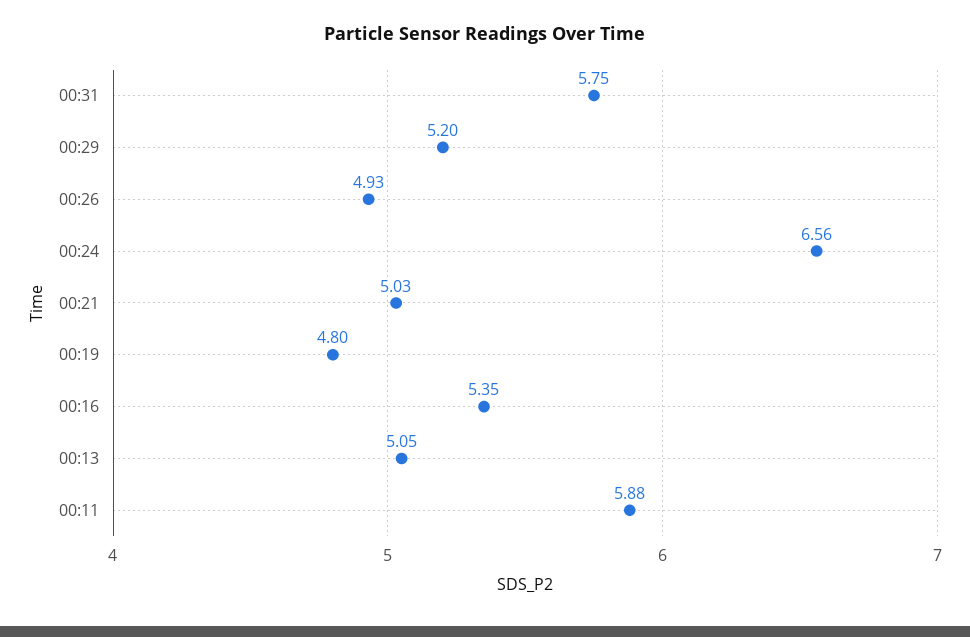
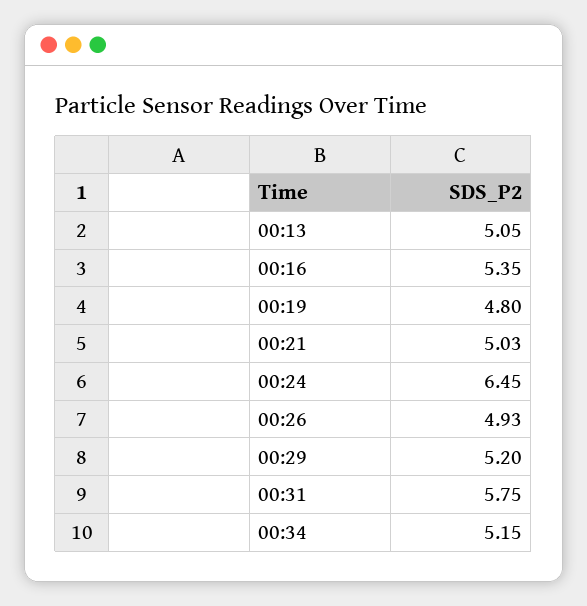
00:24: 6.56 -> 6.45
00:11: 5.88 -> none
00:34: none -> 5.15

